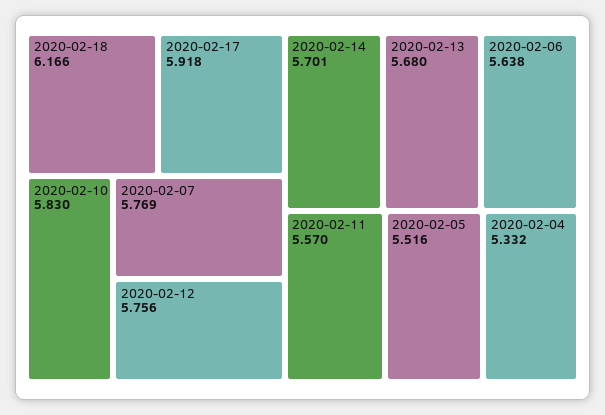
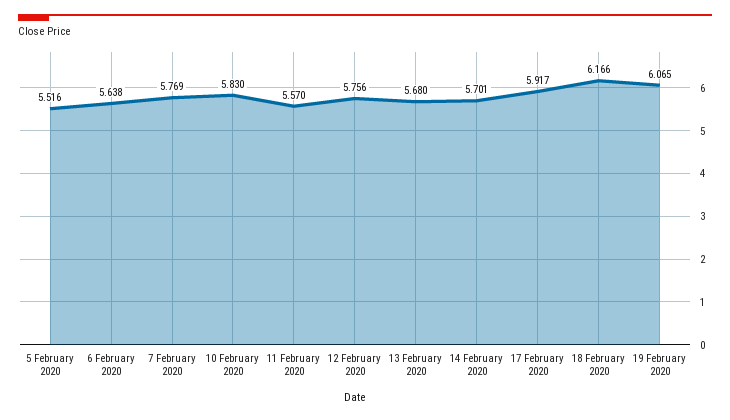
2020-02-17: 5.918 -> 5.917
2020-02-04: 5.332 -> none
19 February 2020: none -> 6.065

